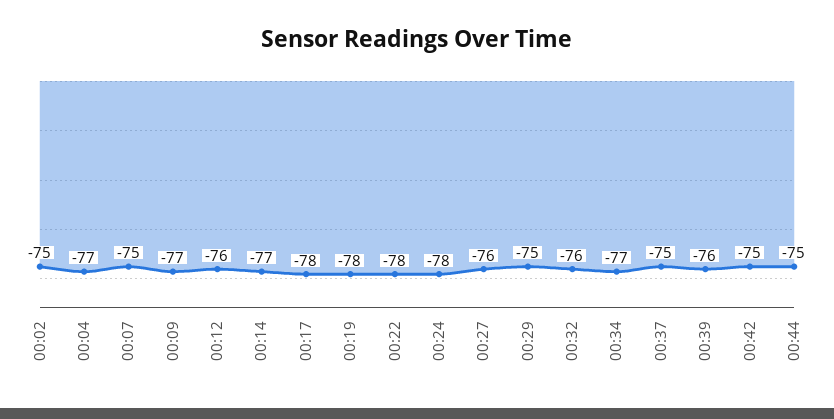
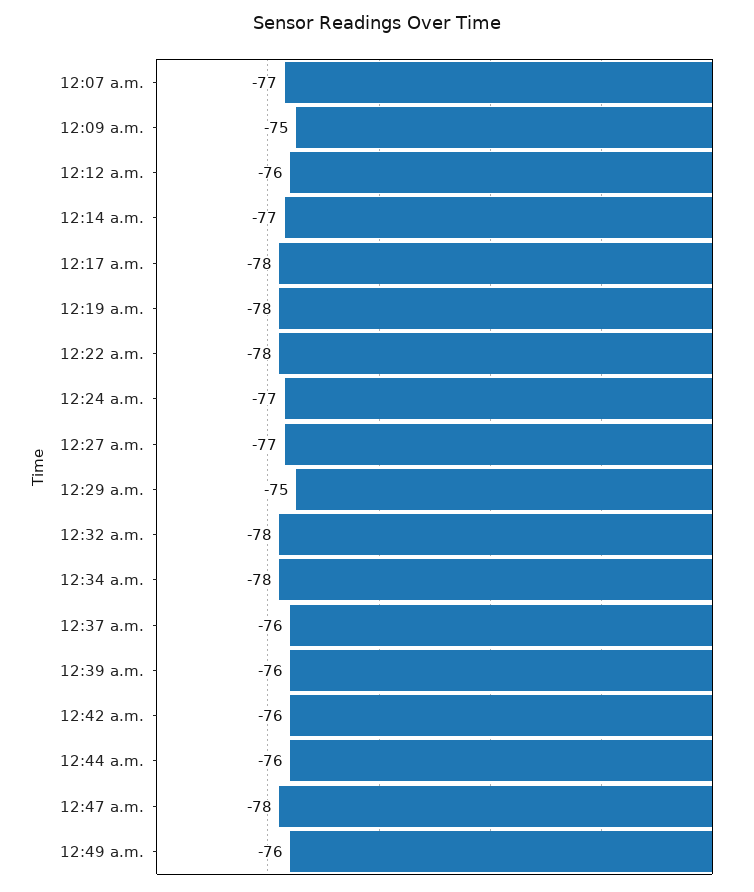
00:02: -75 -> none
00:04: -77 -> none
00:07: -75 -> -77
00:09: -77 -> -75
00:24: -78 -> -77
00:27: -76 -> -77
00:32: -76 -> -78
00:34: -77 -> -78
00:37: -75 -> -76
00:42: -75 -> -76
00:44: -75 -> -76
12:47 a.m.: none -> -78
12:49 a.m.: none -> -76

